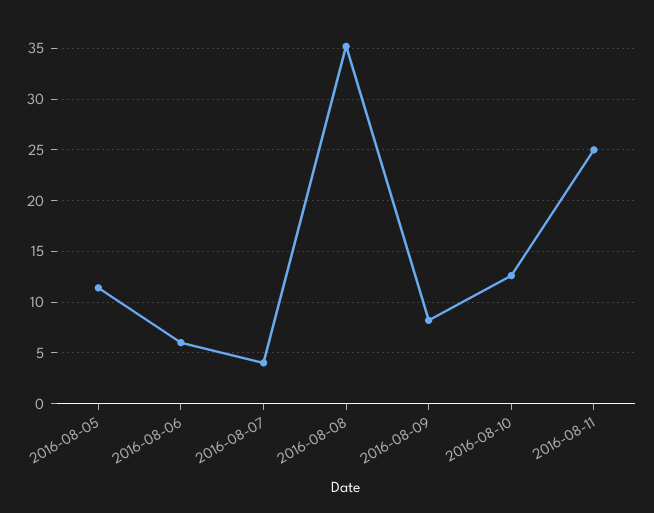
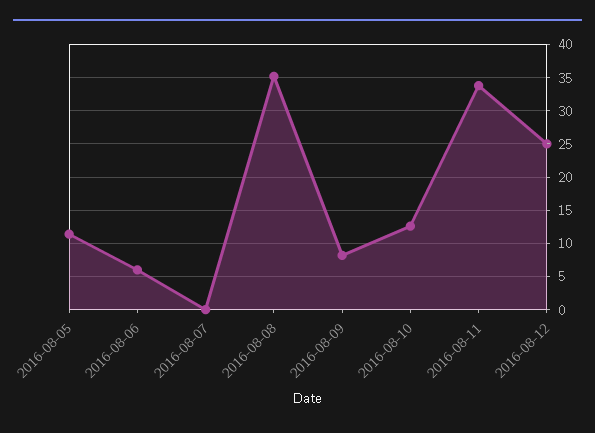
2016-08-07: 4 -> 0
2016-08-11: 25 -> 34
2016-08-12: none -> 25

